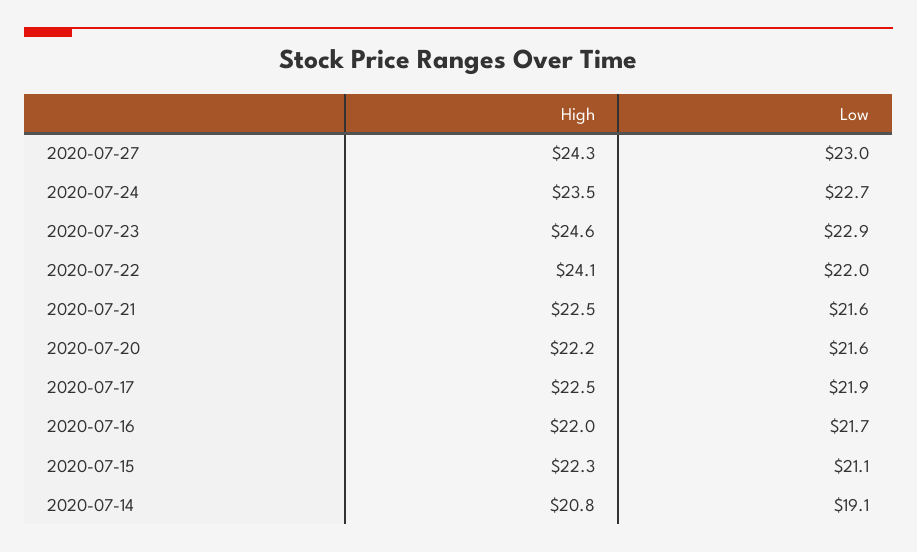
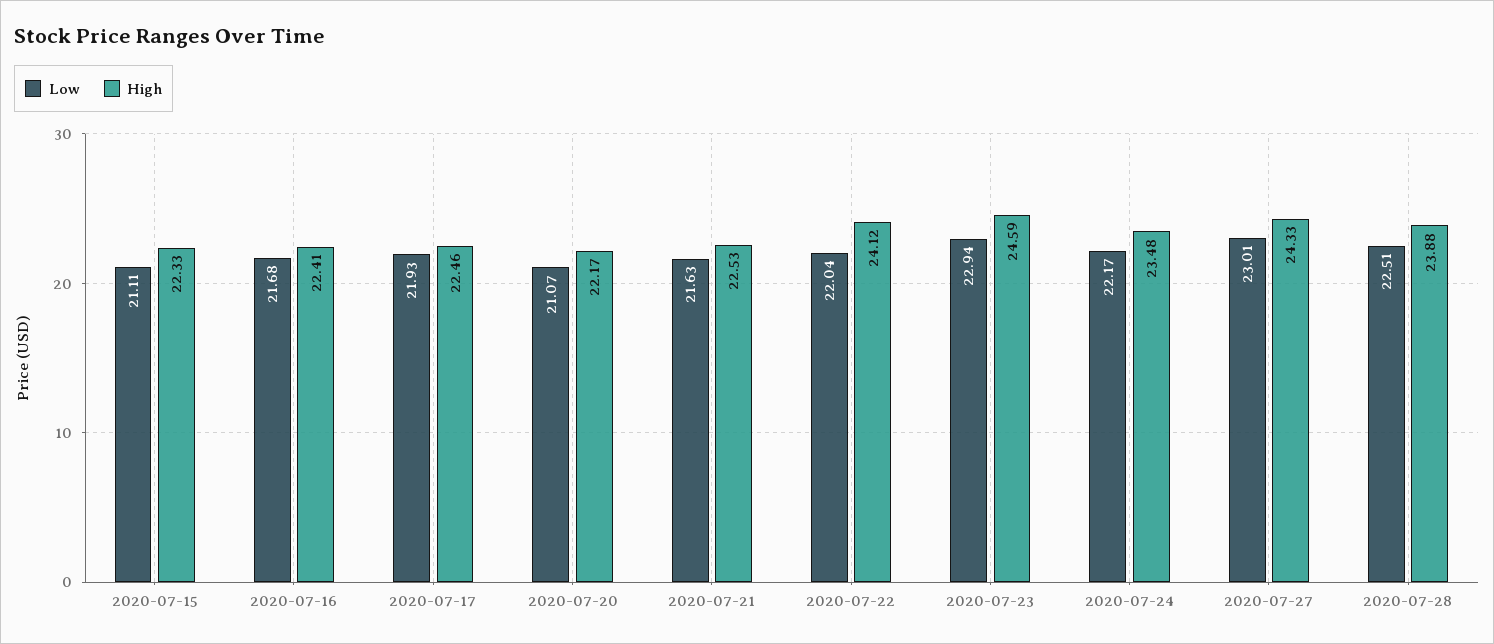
Low, 2020-07-24: 22.7 -> 22.17
Low, 2020-07-20: 21.6 -> 21.07
High, 2020-07-16: 22 -> 22.41
High, 2020-07-14: 20.8 -> none
Low, 2020-07-14: 19.1 -> none
Low, 2020-07-28: none -> 22.51
High, 2020-07-28: none -> 23.88

